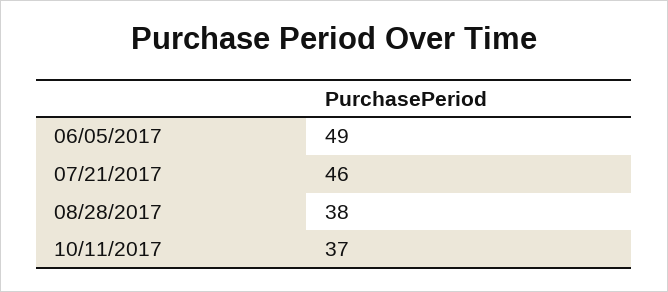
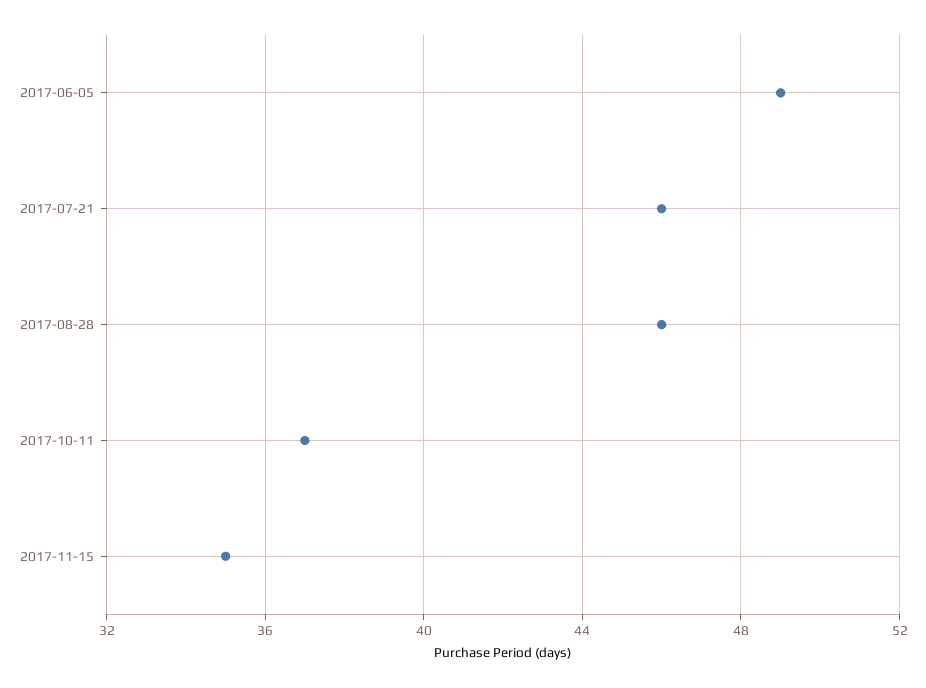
08/28/2017: 38 -> 46
2017-11-15: none -> 35

